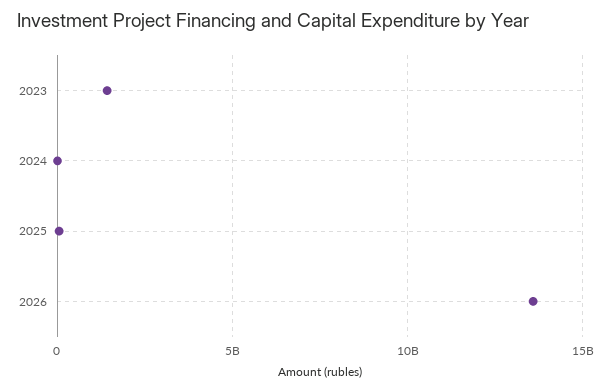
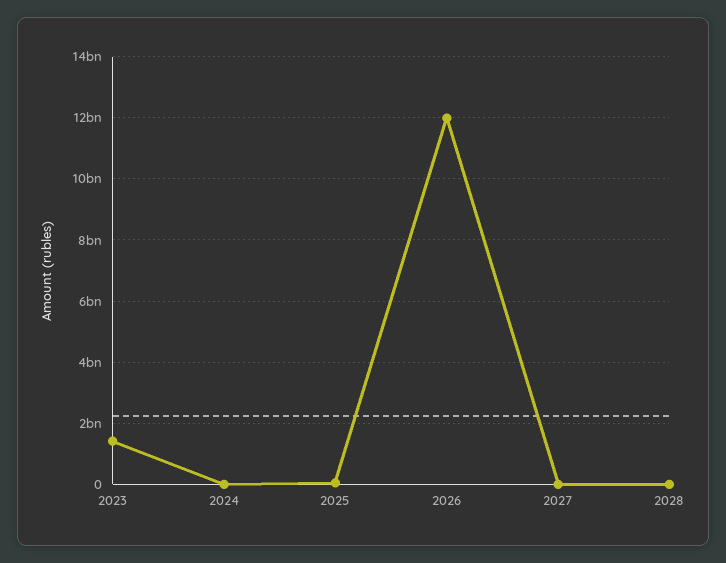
2026: 13500000000 -> 12000000000
2027: none -> 0
2028: none -> 0

